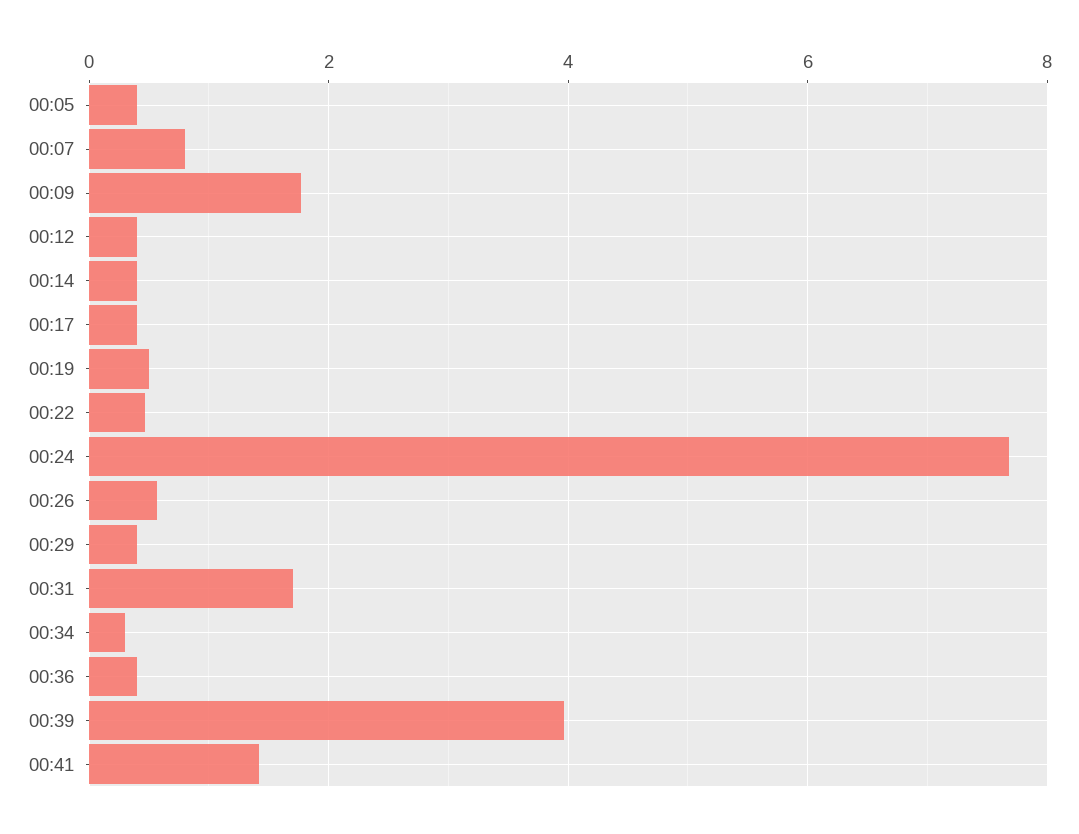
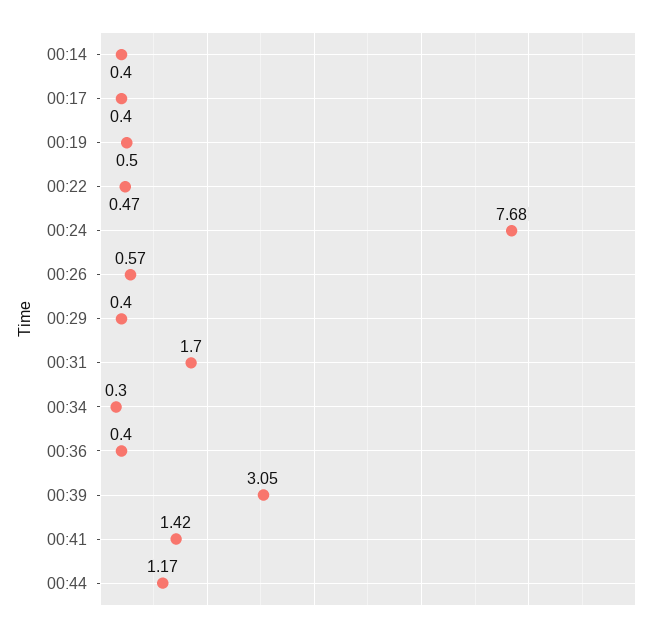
00:05: 0.4 -> none
00:07: 0.8 -> none
00:09: 1.8 -> none
00:12: 0.4 -> none
00:39: 4 -> 3.05
00:44: none -> 1.17

